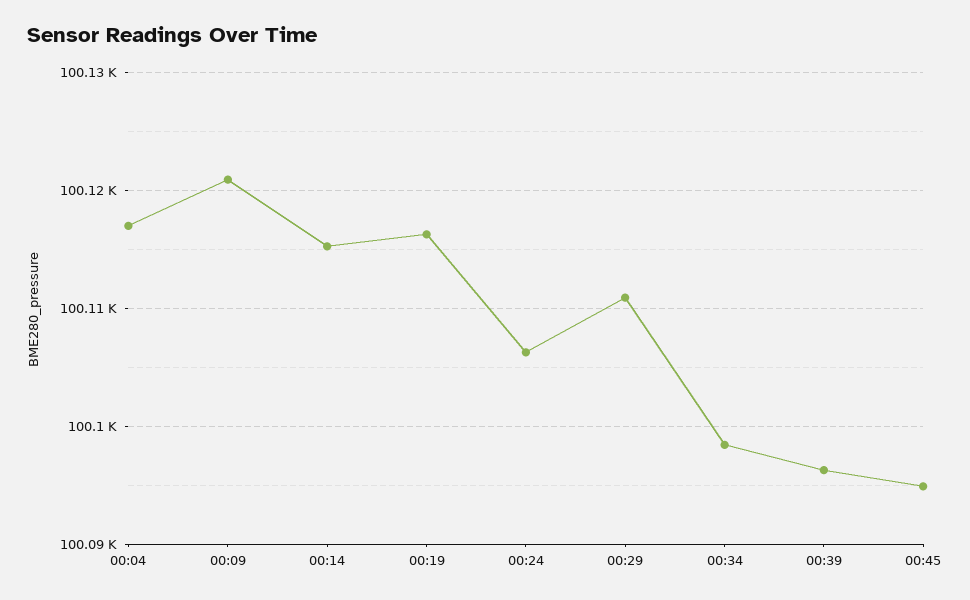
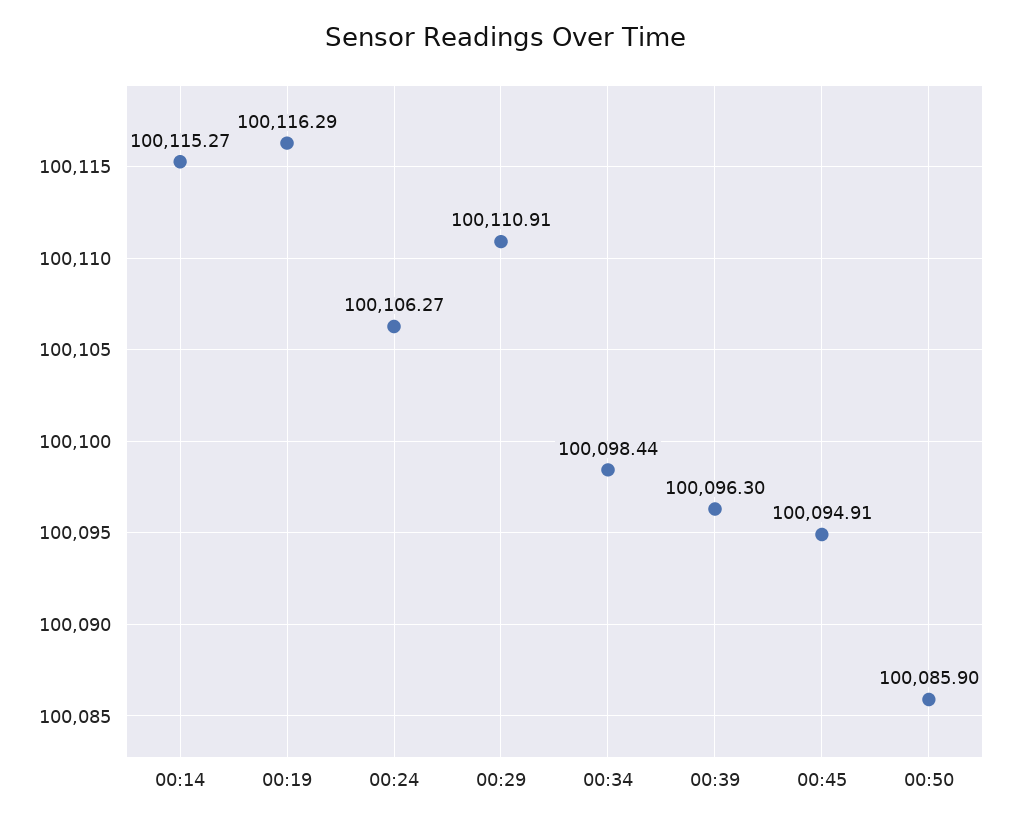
00:04: 100117 -> none
00:09: 100121 -> none
00:50: none -> 100085.9

